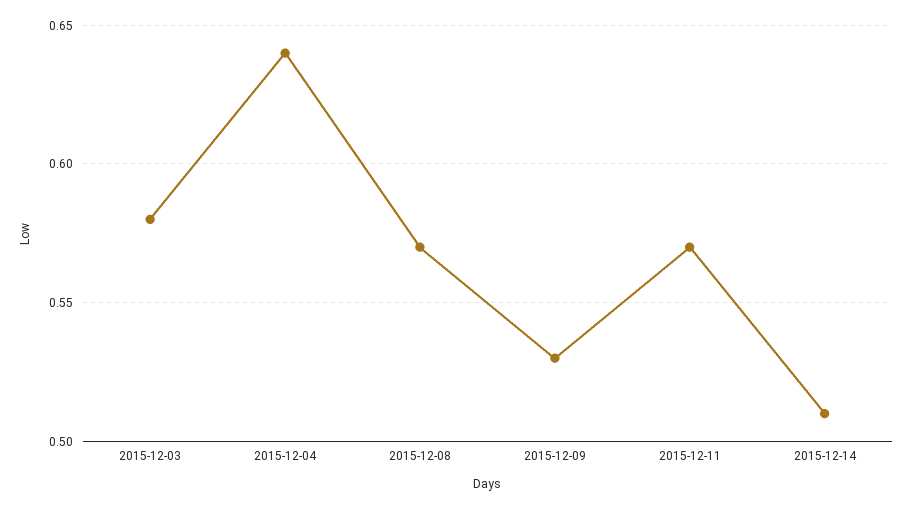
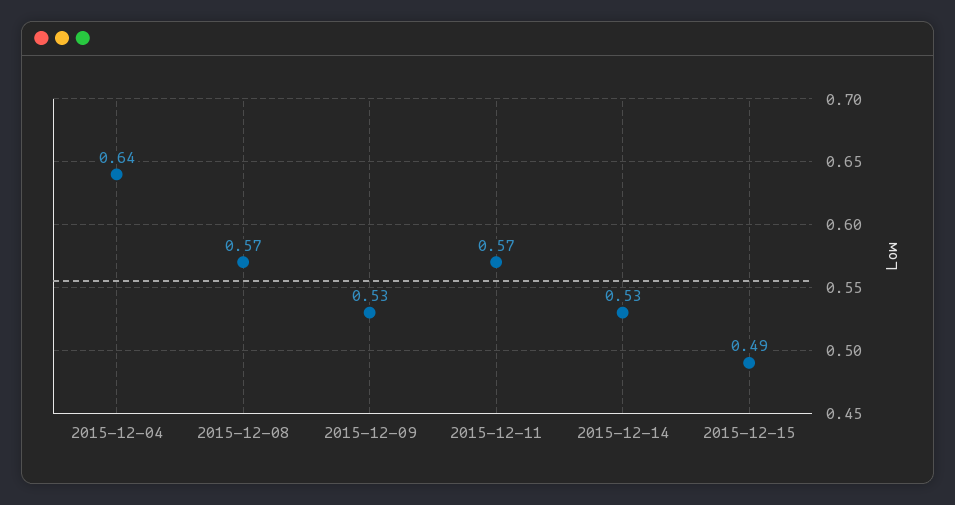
2015-12-03: 0.58 -> none
2015-12-14: 0.51 -> 0.53
2015-12-15: none -> 0.49

